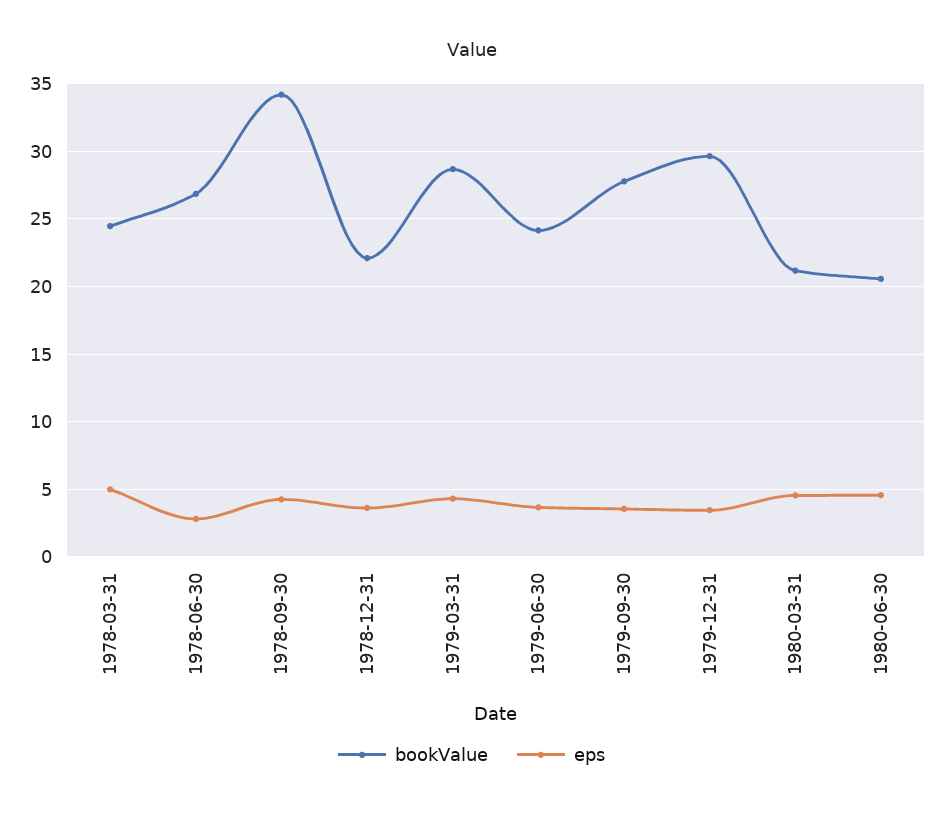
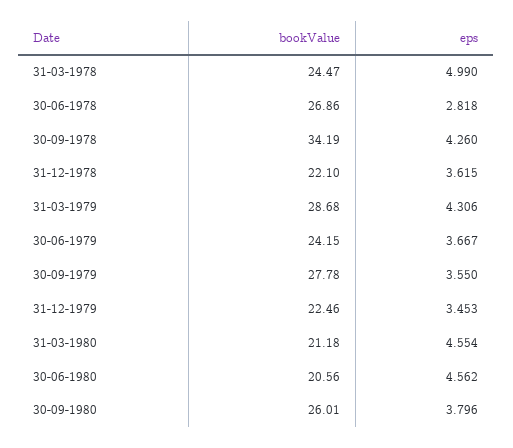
bookValue, 1979-12-31: 29.5 -> 22.46
bookValue, 30-09-1980: none -> 26.01
eps, 30-09-1980: none -> 3.796

